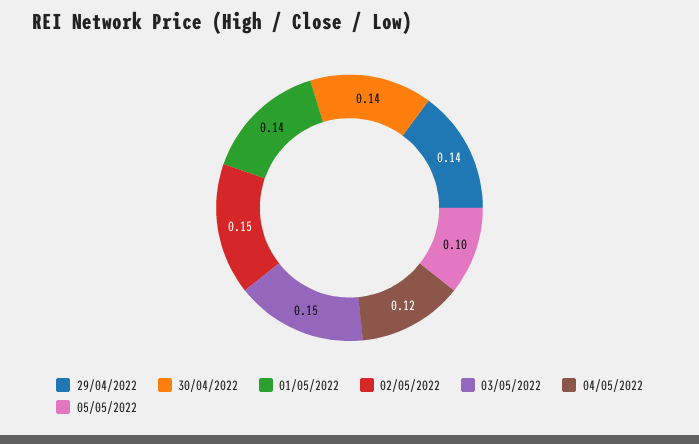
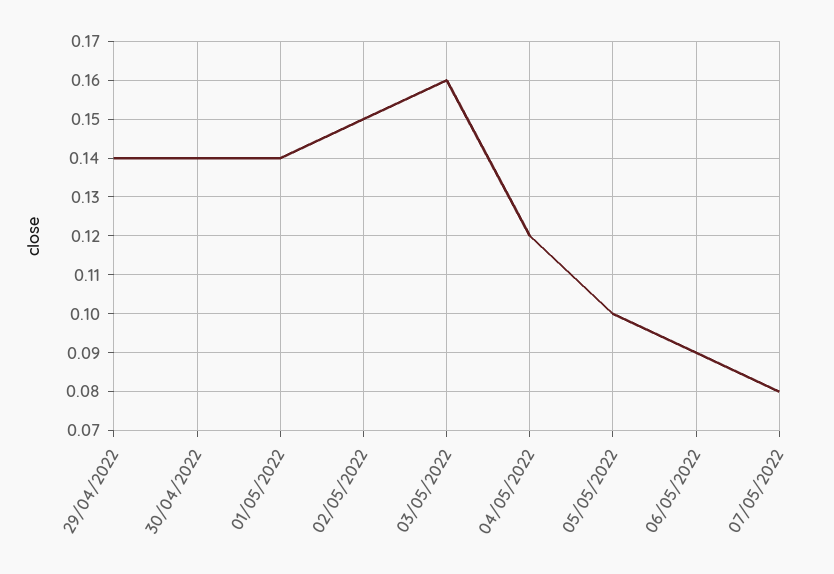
03/05/2022: 0.15 -> 0.16
06/05/2022: none -> 0.09
07/05/2022: none -> 0.08

